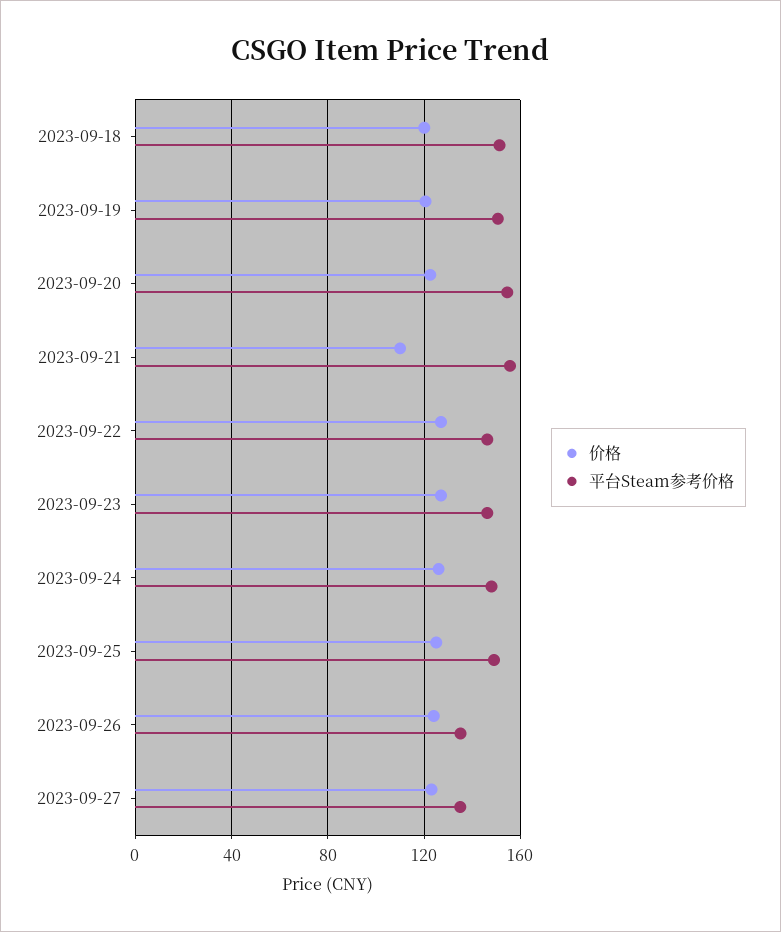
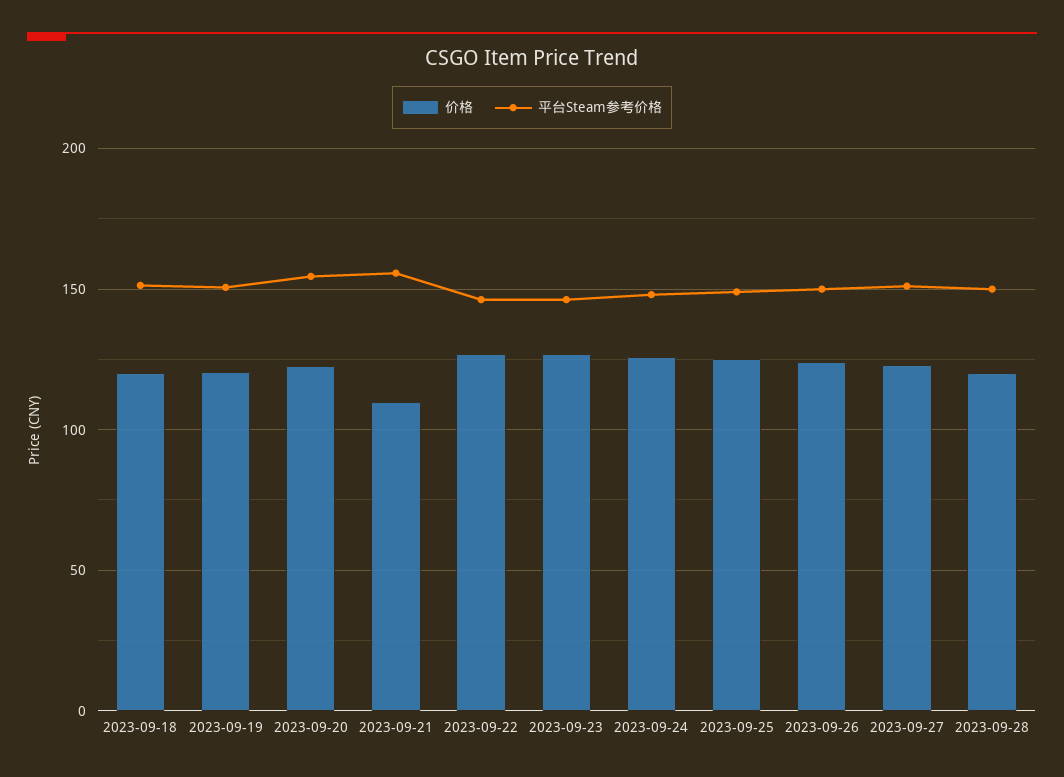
平台Steam参考价格, 2023-09-26: 135 -> 150
平台Steam参考价格, 2023-09-27: 135 -> 150
价格, 2023-09-28: none -> 120
平台Steam参考价格, 2023-09-28: none -> 150

